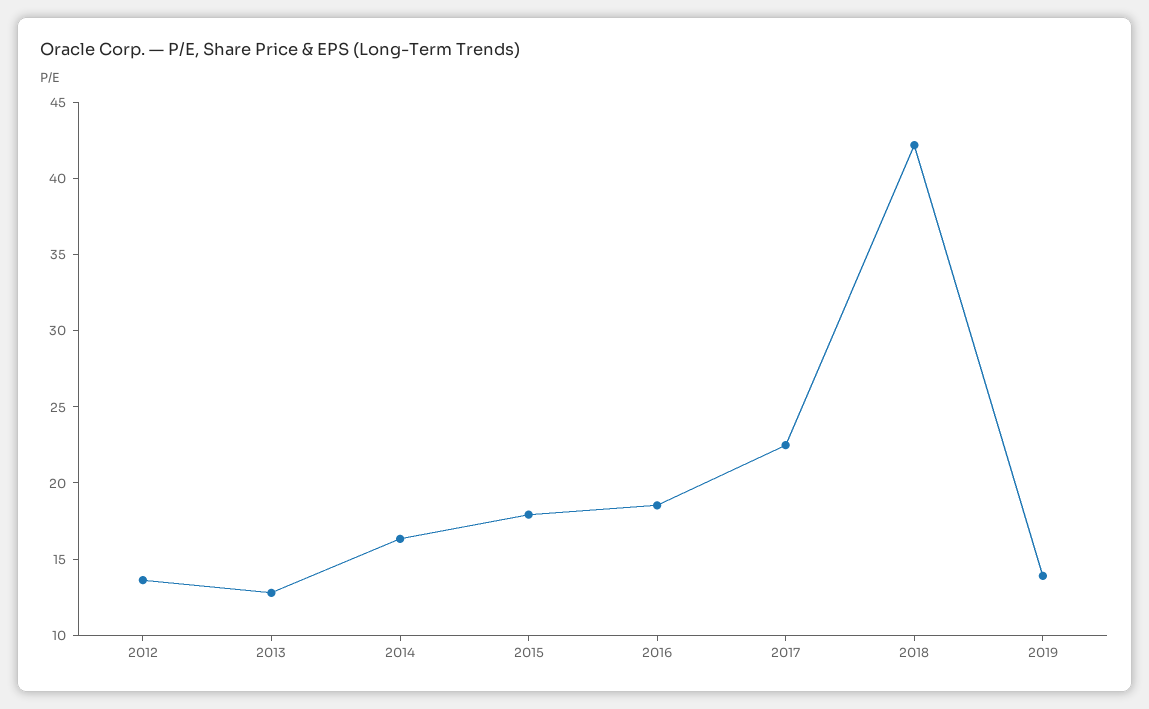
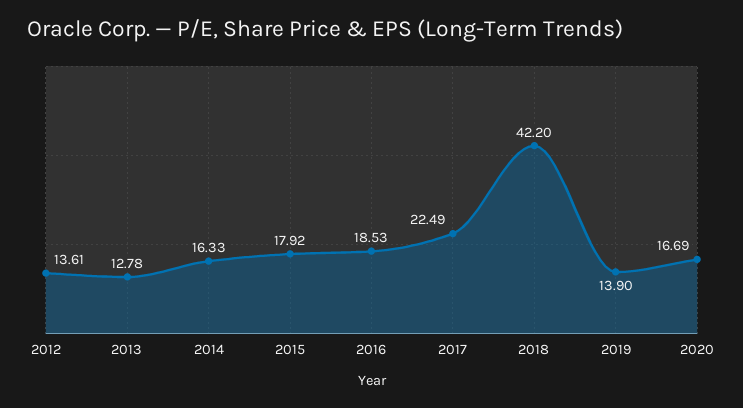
2020: none -> 16.69

